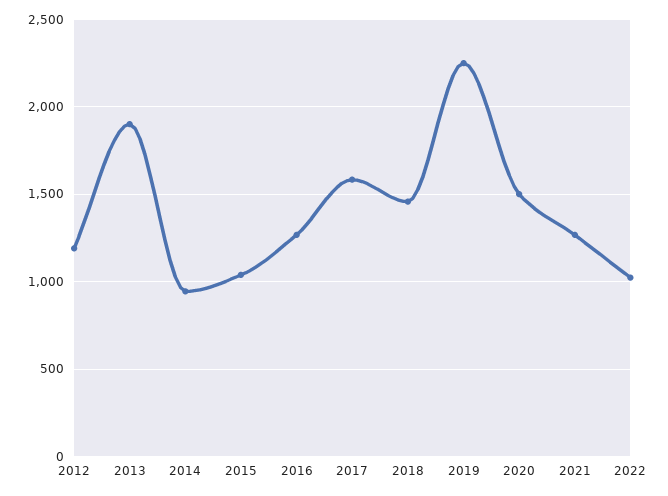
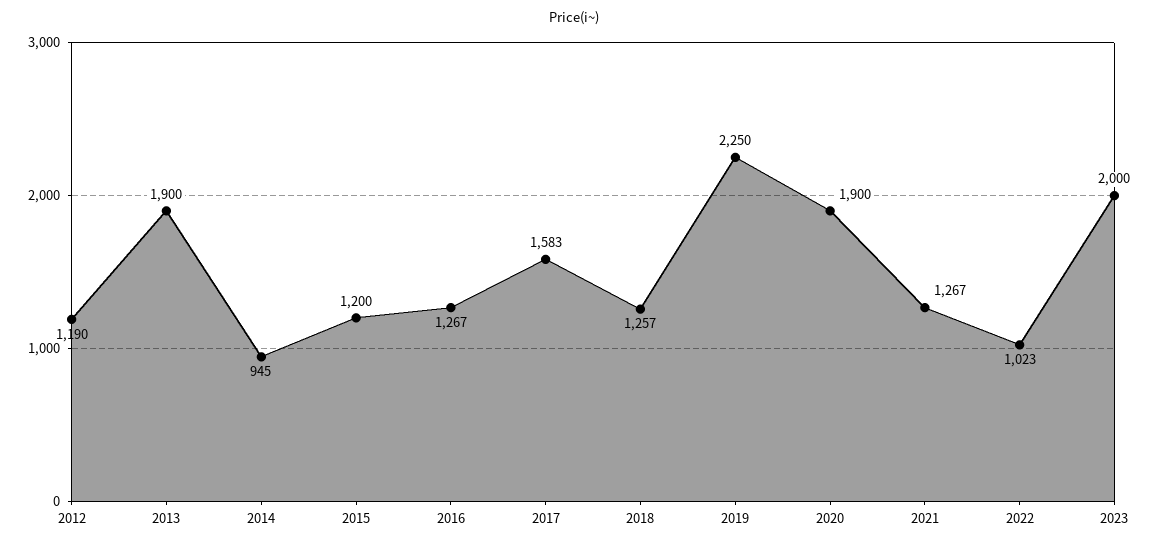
2015: 1050 -> 1200
2018: 1450 -> 1257
2020: 1500 -> 1900
2023: none -> 2000

